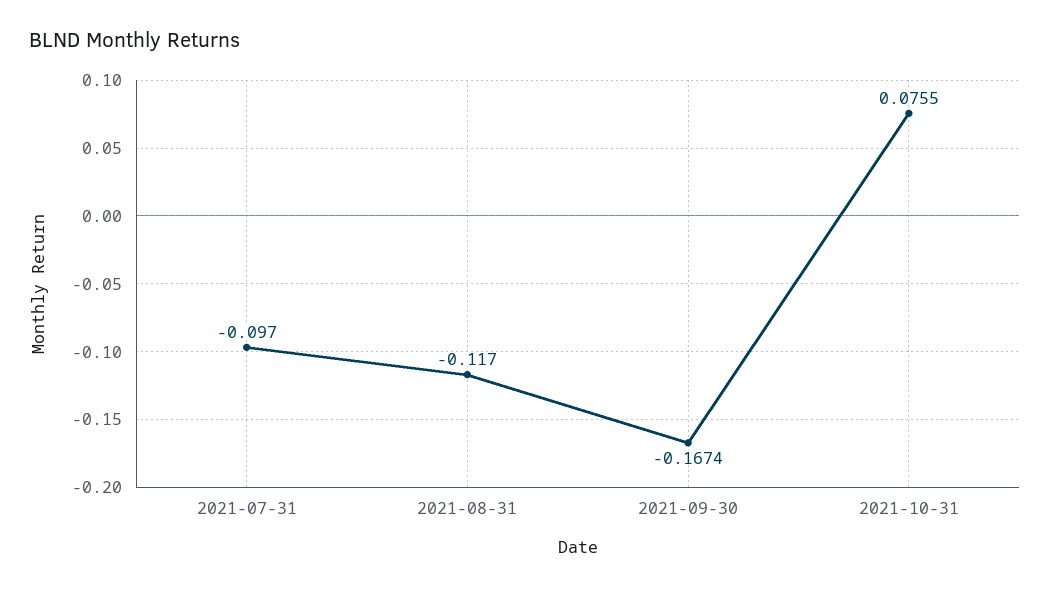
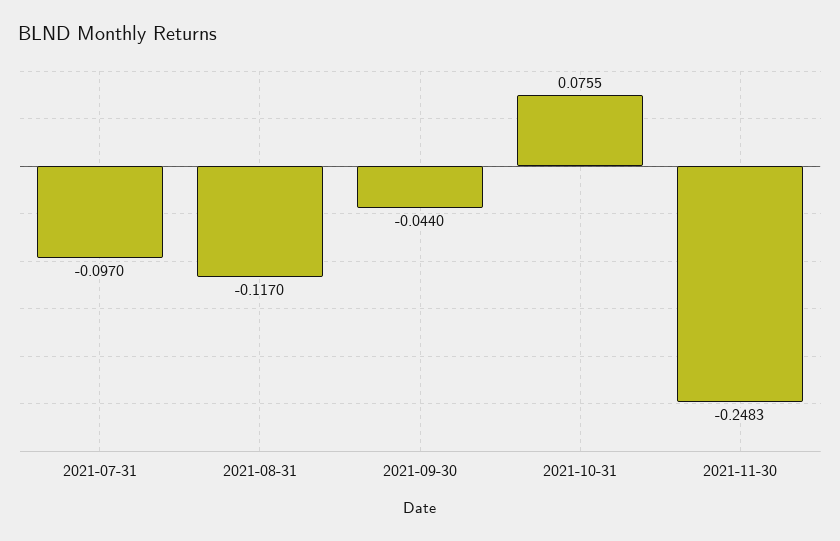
2021-09-30: -0.1674 -> -0.044
2021-11-30: none -> -0.2483

